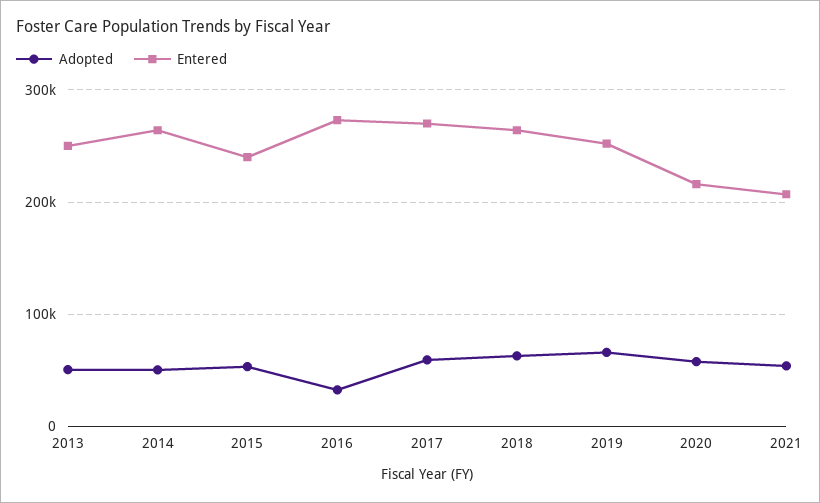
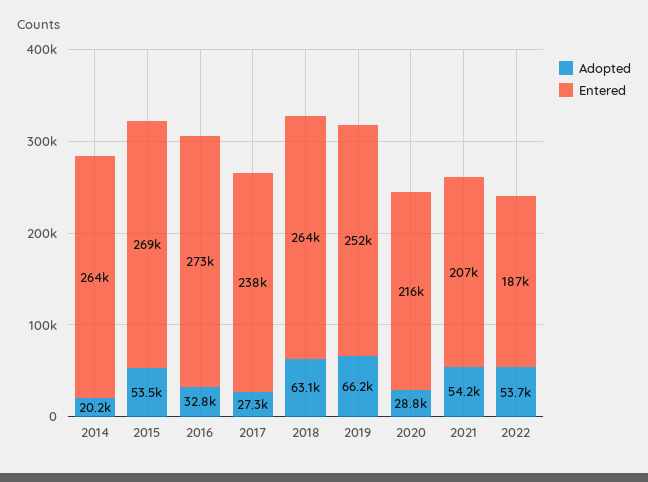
Adopted, 2013: 50000 -> none
Entered, 2013: 250000 -> none
Adopted, 2014: 50000 -> 20200
Entered, 2015: 240000 -> 269000
Adopted, 2017: 60000 -> 27300
Entered, 2017: 270000 -> 238000
Adopted, 2020: 60000 -> 28800
Adopted, 2022: none -> 53700
Entered, 2022: none -> 187000

